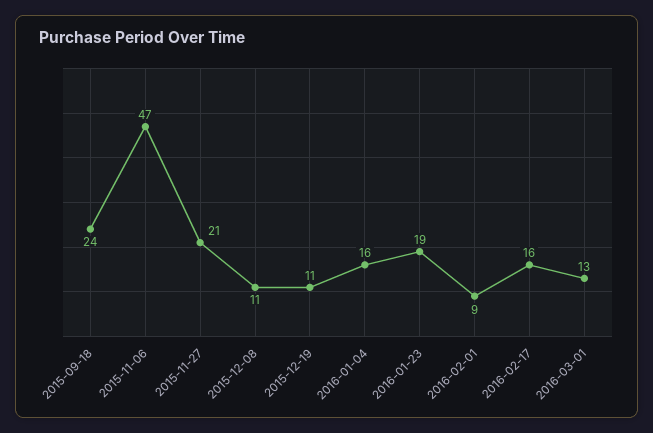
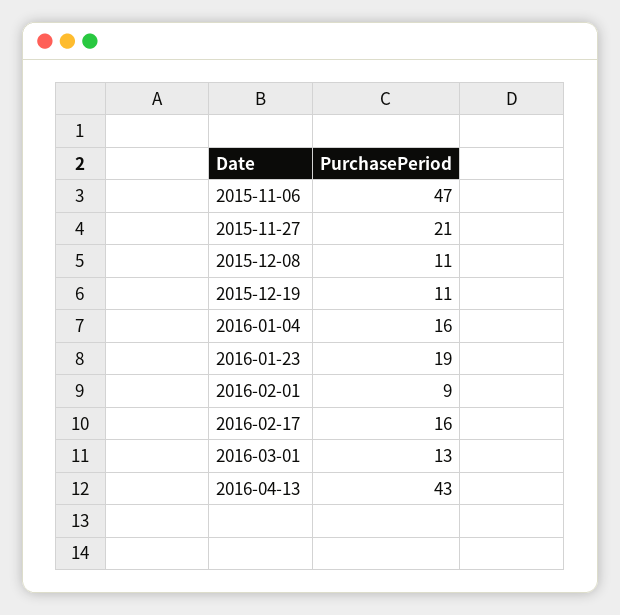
2015-09-18: 24 -> none
2016-04-13: none -> 43

